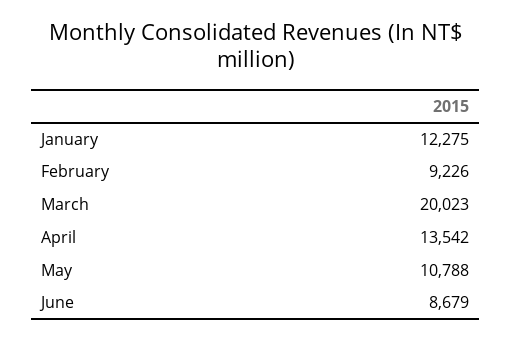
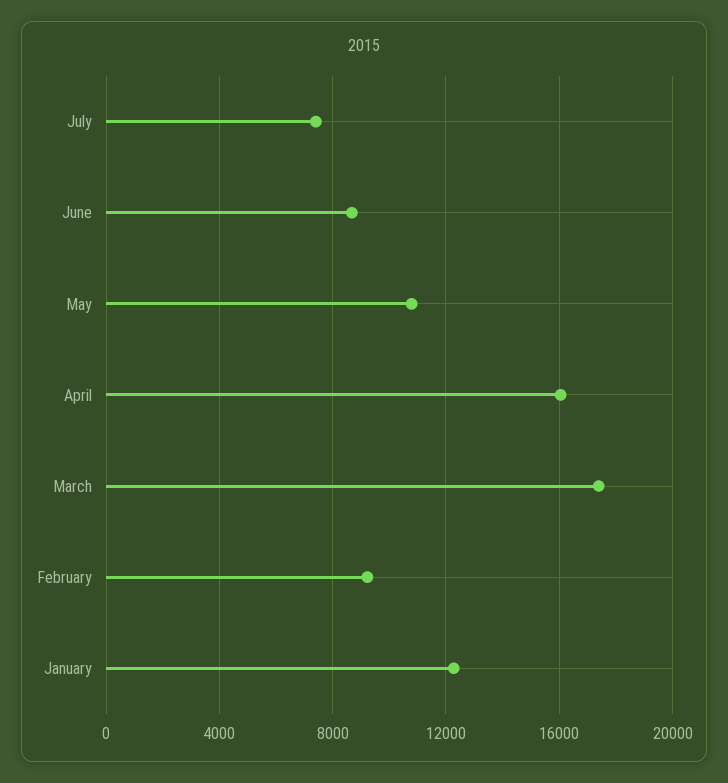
March: 20023 -> 17500
April: 13542 -> 16000
July: none -> 7500

